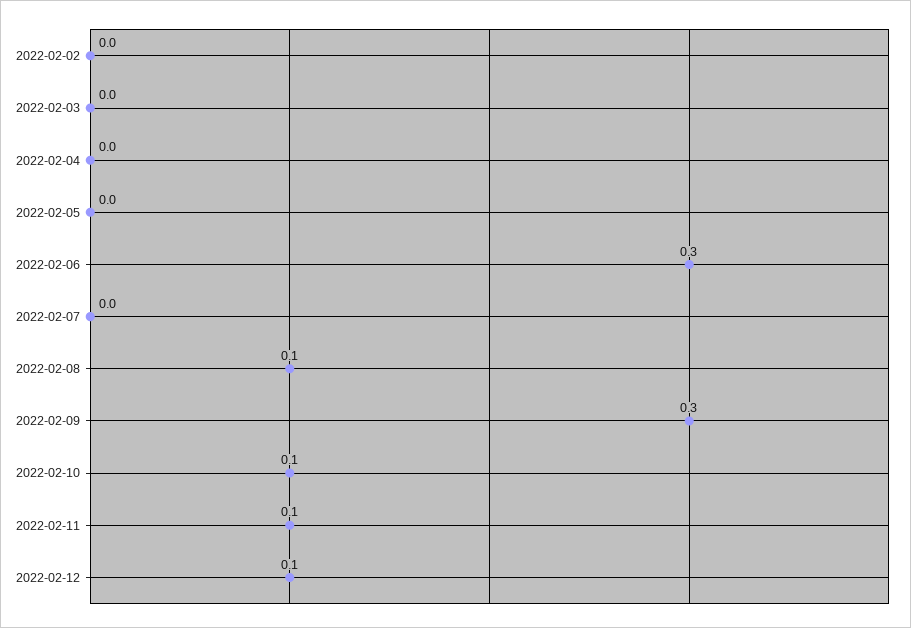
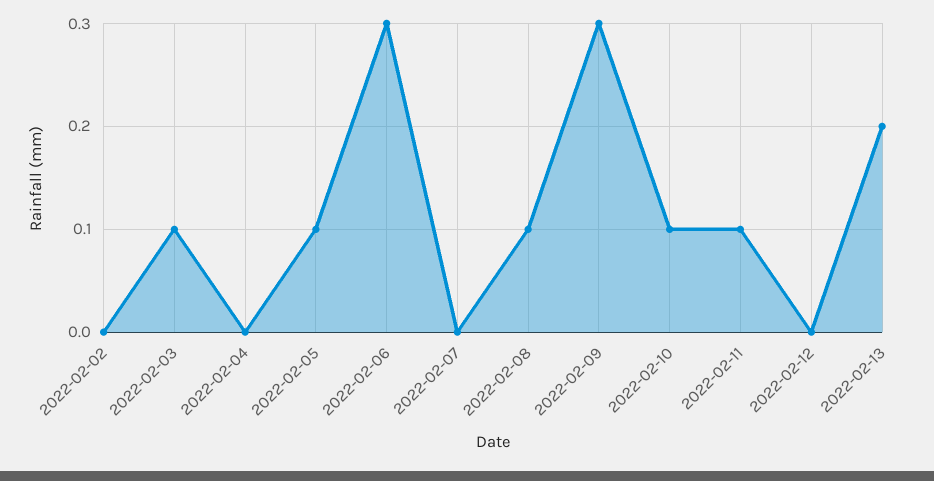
2022-02-03: 0 -> 0.1
2022-02-05: 0 -> 0.1
2022-02-12: 0.1 -> 0
2022-02-13: none -> 0.2

